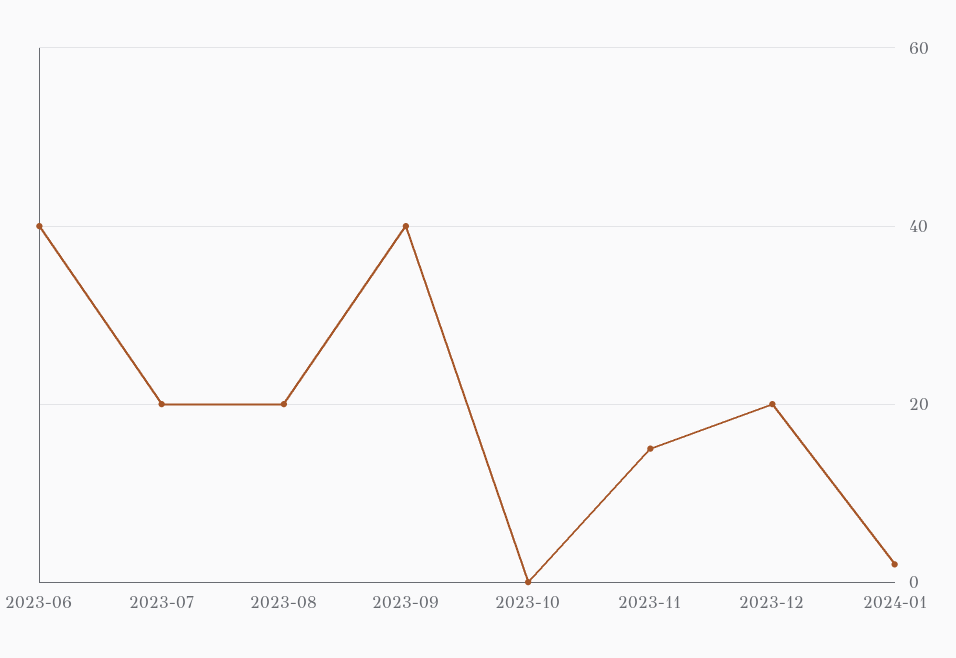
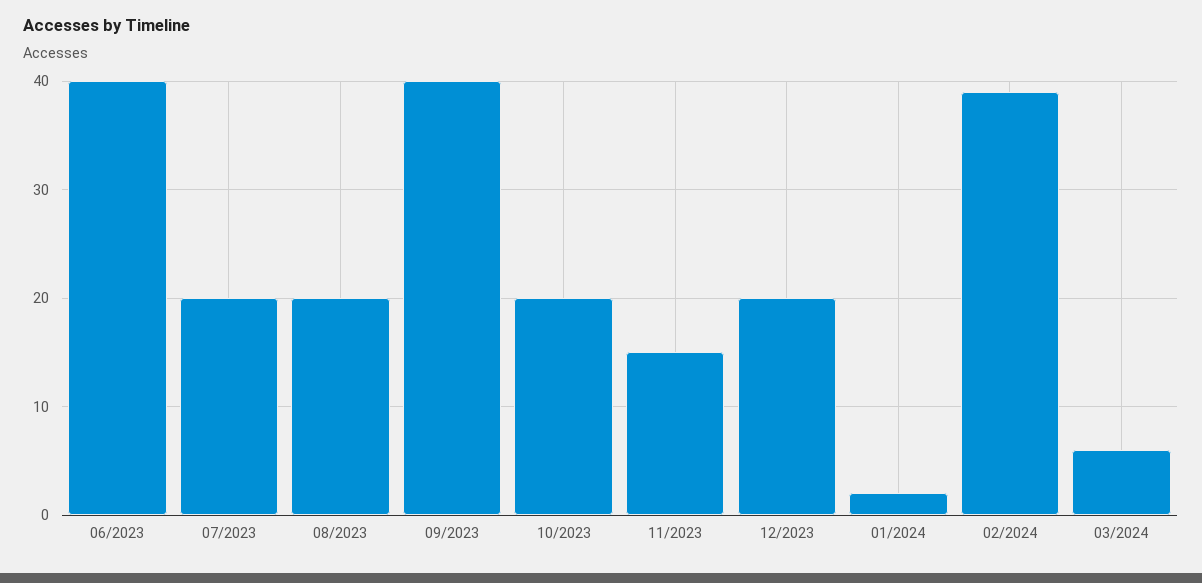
2023-10: 0 -> 20
02/2024: none -> 39
03/2024: none -> 6

